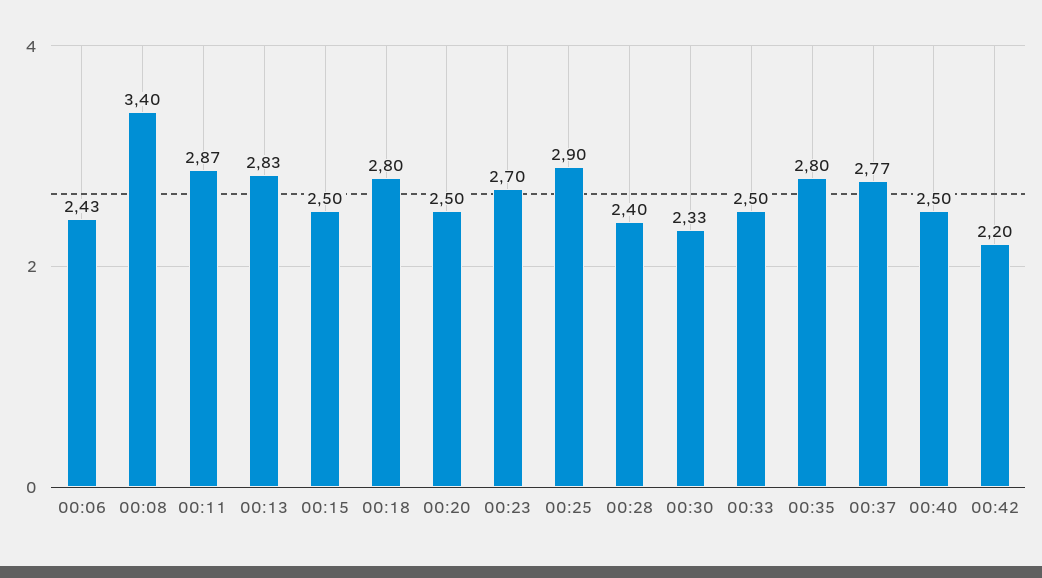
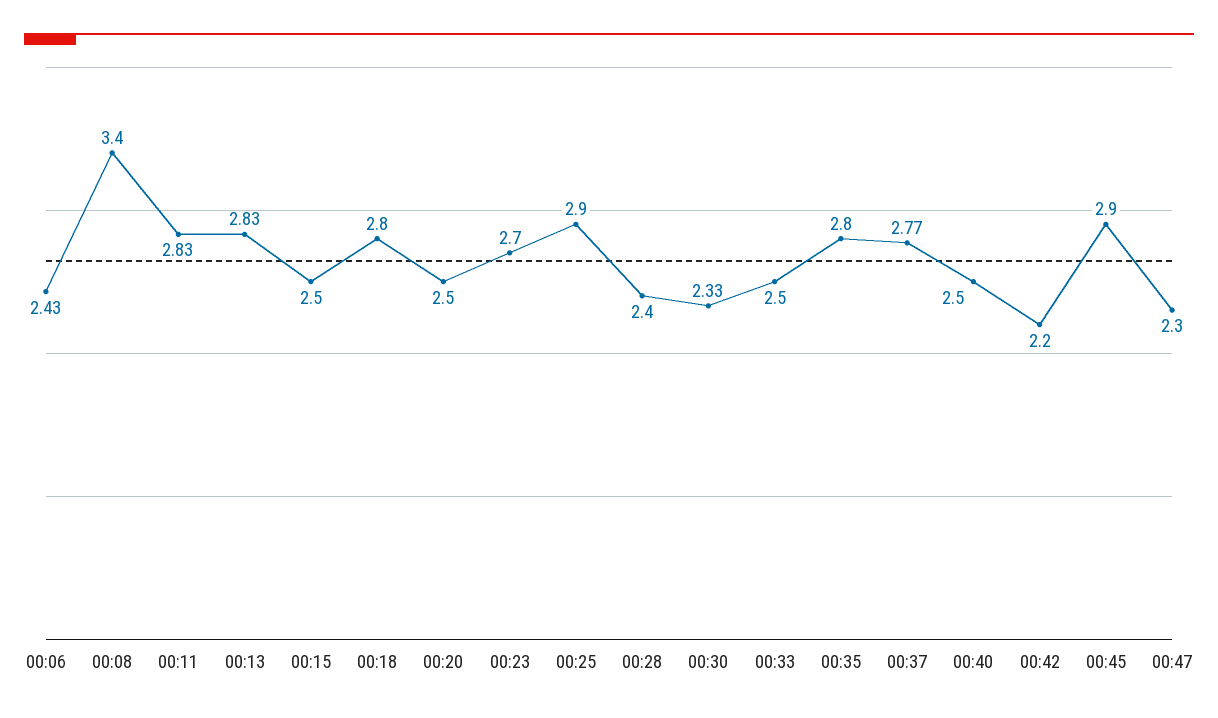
00:11: 2.87 -> 2.83
00:45: none -> 2.9
00:47: none -> 2.3

